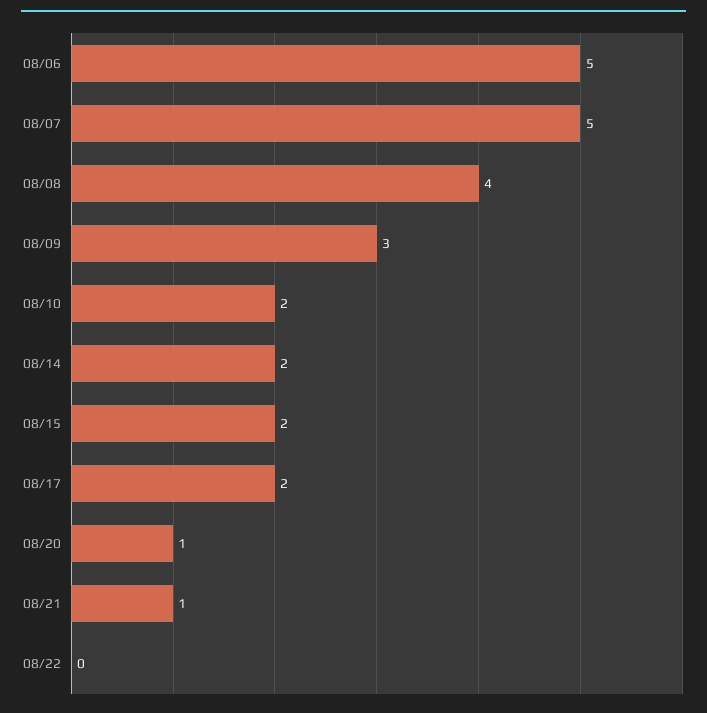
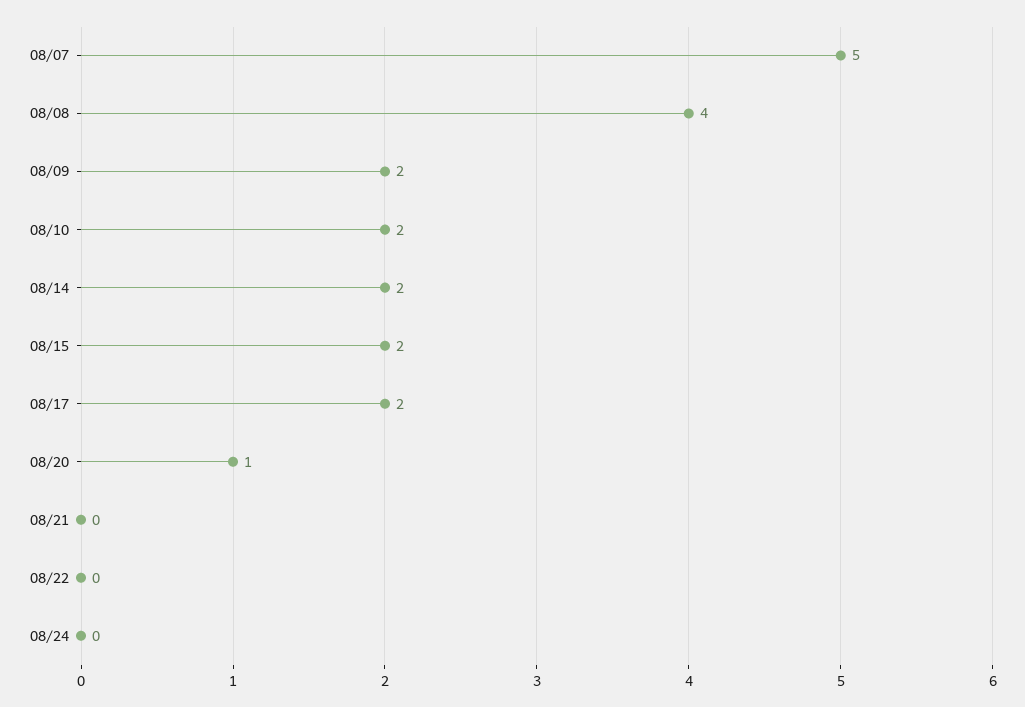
08/06: 5 -> none
08/09: 3 -> 2
08/21: 1 -> 0
08/24: none -> 0

